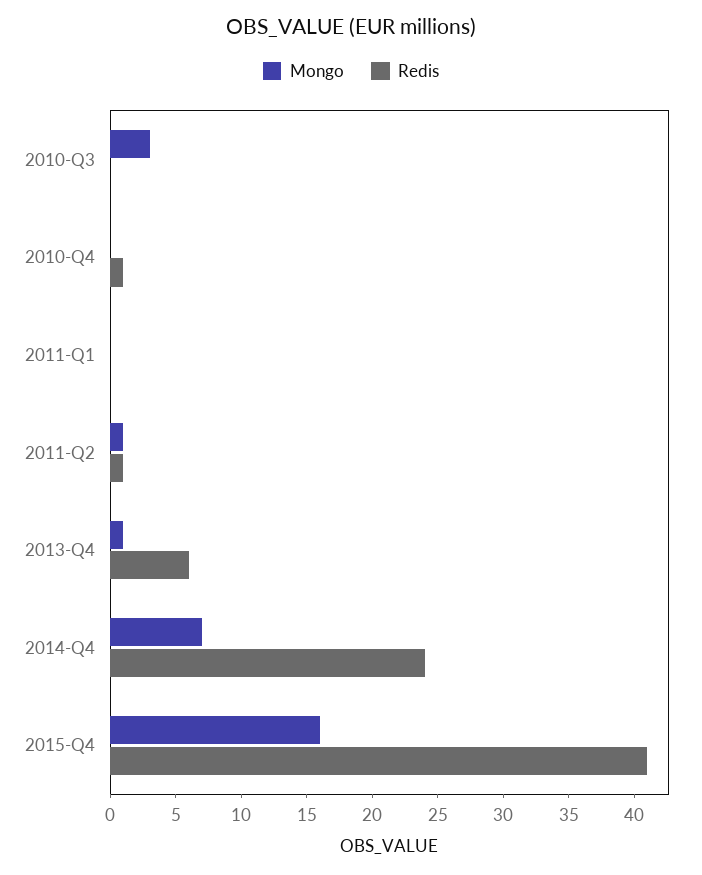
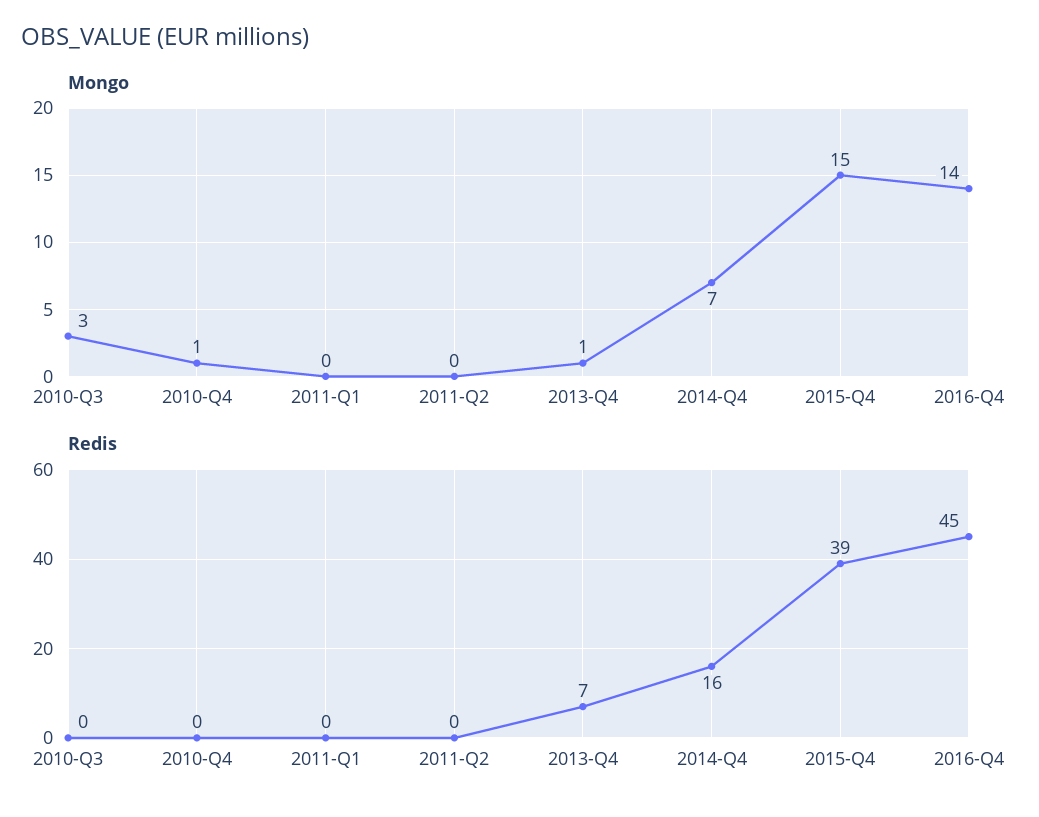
Mongo, 2010-Q4: 0 -> 1
Redis, 2010-Q4: 1 -> 0
Mongo, 2011-Q2: 1 -> 0
Redis, 2011-Q2: 1 -> 0
Redis, 2013-Q4: 6 -> 7
Redis, 2014-Q4: 24 -> 16
Mongo, 2015-Q4: 16 -> 15
Redis, 2015-Q4: 41 -> 39
Mongo, 2016-Q4: none -> 14
Redis, 2016-Q4: none -> 45

